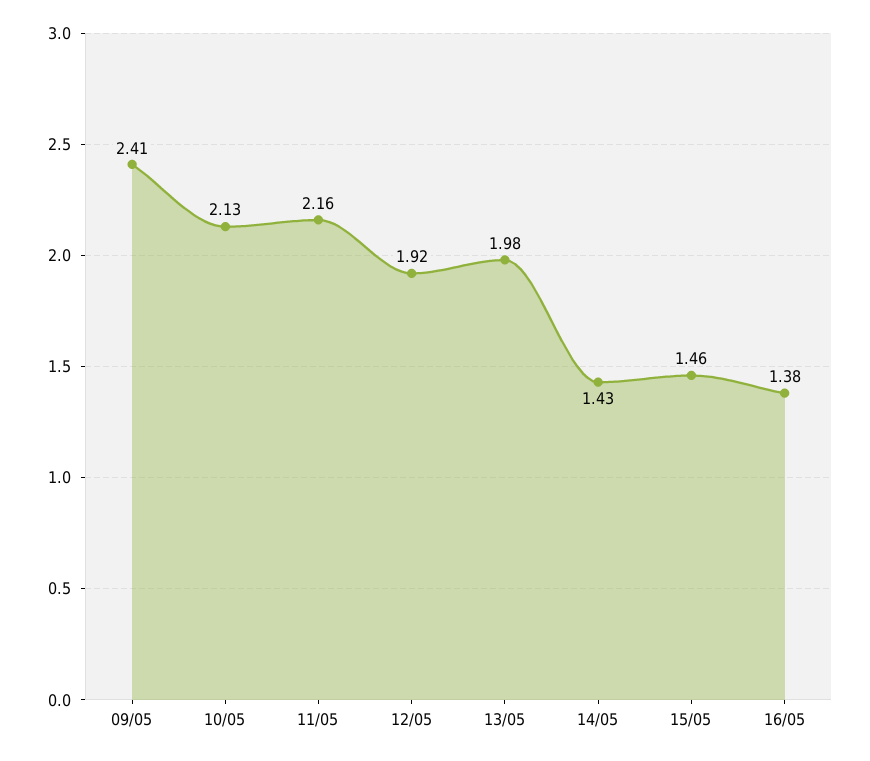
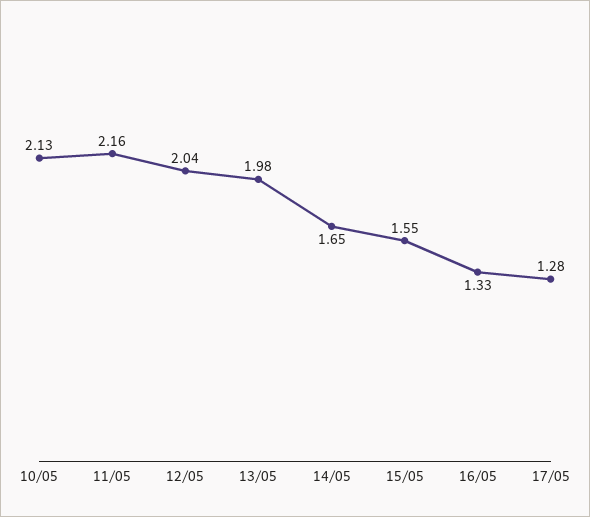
09/05: 2.41 -> none
12/05: 1.92 -> 2.04
14/05: 1.43 -> 1.65
15/05: 1.46 -> 1.55
16/05: 1.38 -> 1.33
17/05: none -> 1.28

